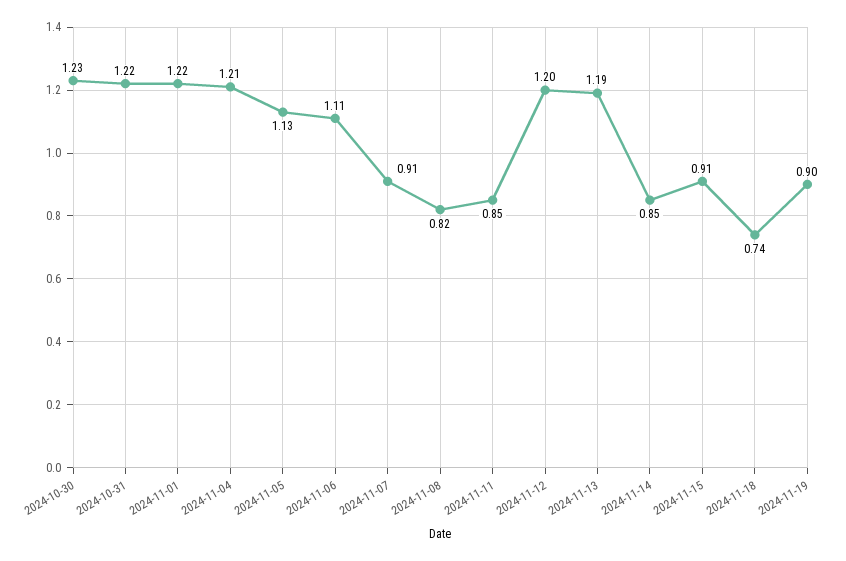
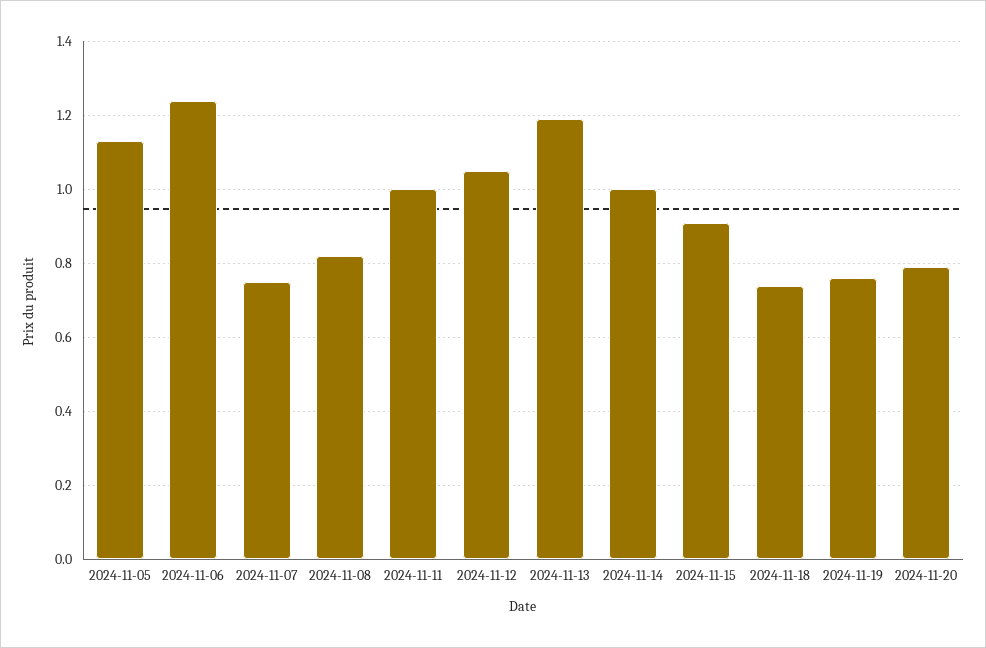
2024-10-30: 1.23 -> none
2024-10-31: 1.22 -> none
2024-11-01: 1.22 -> none
2024-11-04: 1.21 -> none
2024-11-06: 1.11 -> 1.25
2024-11-07: 0.91 -> 0.75
2024-11-11: 0.85 -> 1
2024-11-12: 1.2 -> 1.05
2024-11-14: 0.85 -> 1
2024-11-19: 0.9 -> 0.75
2024-11-20: none -> 0.8

